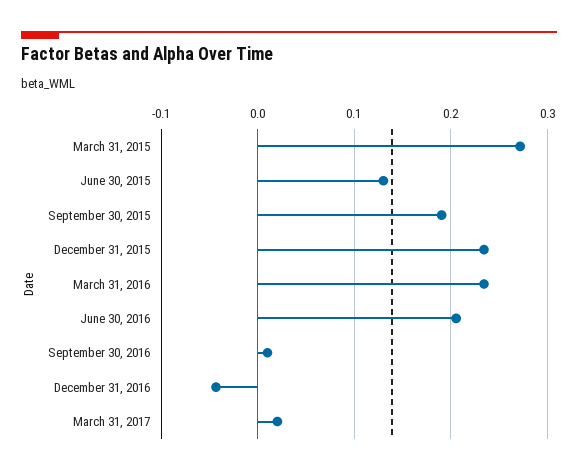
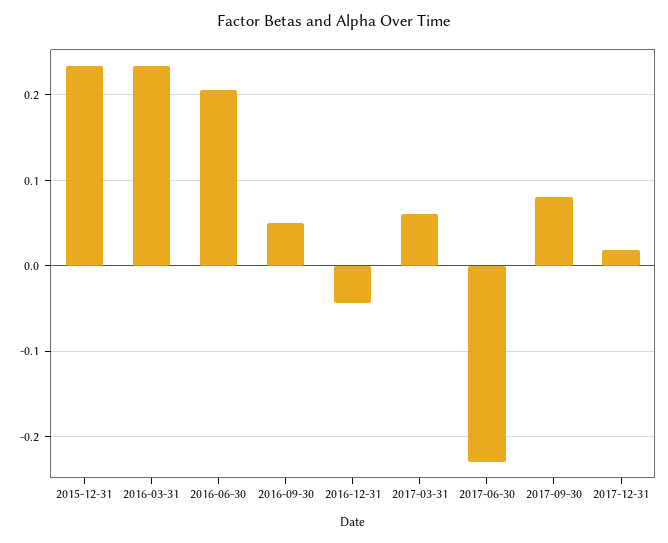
March 31, 2015: 0.27 -> none
June 30, 2015: 0.13 -> none
September 30, 2015: 0.19 -> none
September 30, 2016: 0.01 -> 0.05
March 31, 2017: 0.02 -> 0.06
2017-06-30: none -> -0.23
2017-09-30: none -> 0.08
2017-12-31: none -> 0.02

